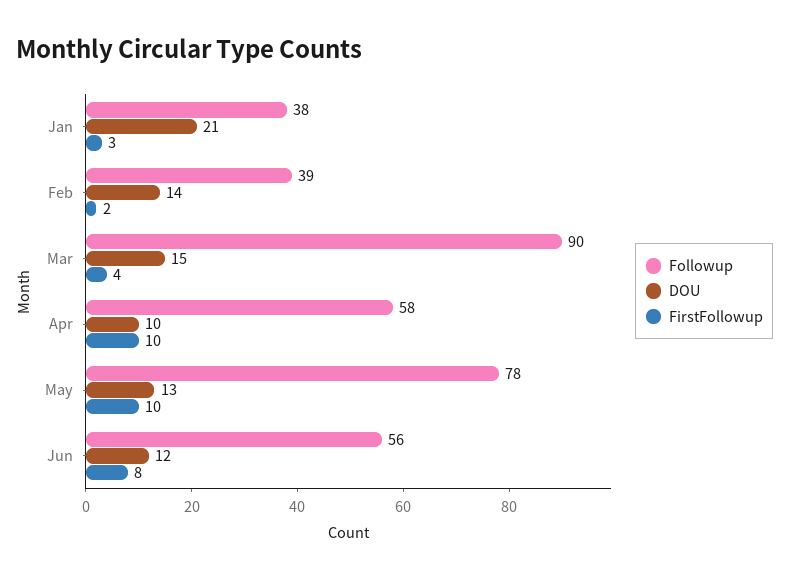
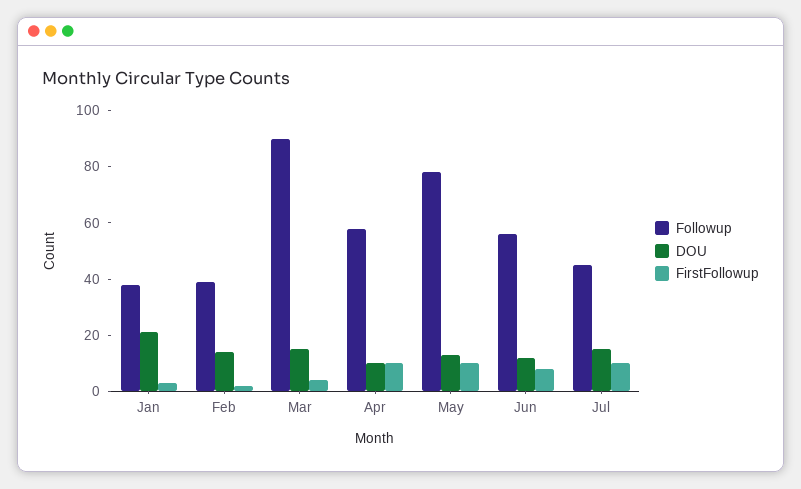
Followup, Jul: none -> 45
DOU, Jul: none -> 15
FirstFollowup, Jul: none -> 10

